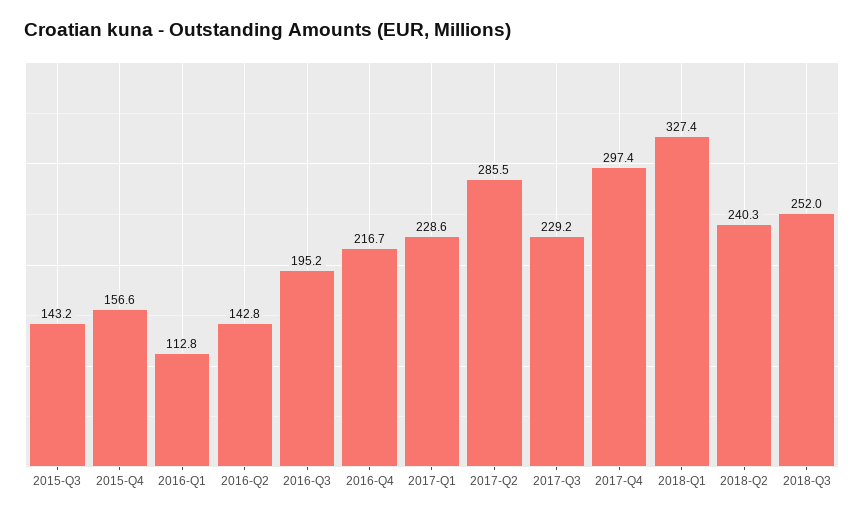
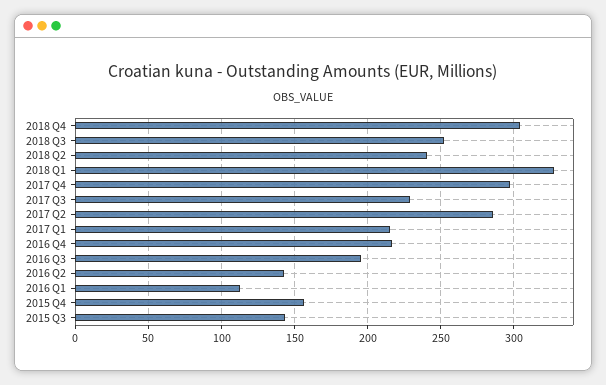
2017-Q1: 228.6 -> 215
2018 Q4: none -> 305

